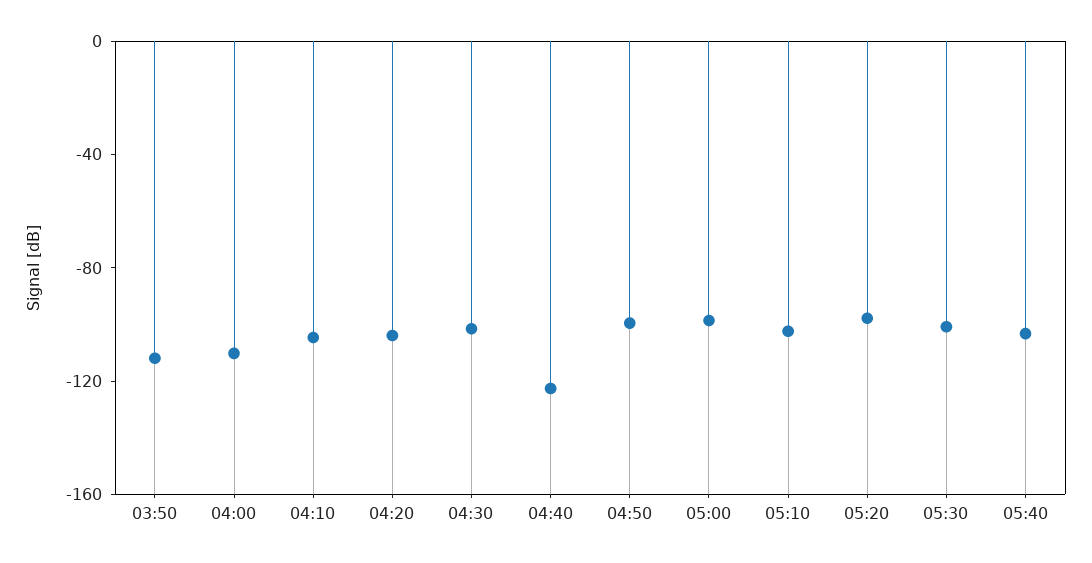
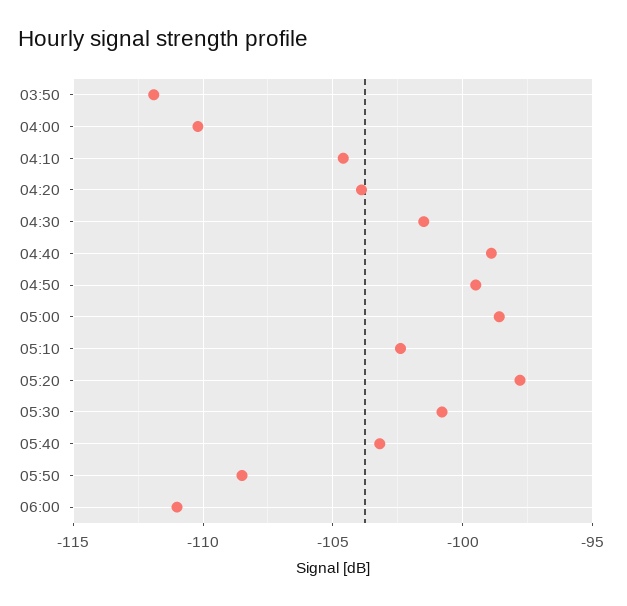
04:40: -120 -> -99
05:50: none -> -108.5
06:00: none -> -111

